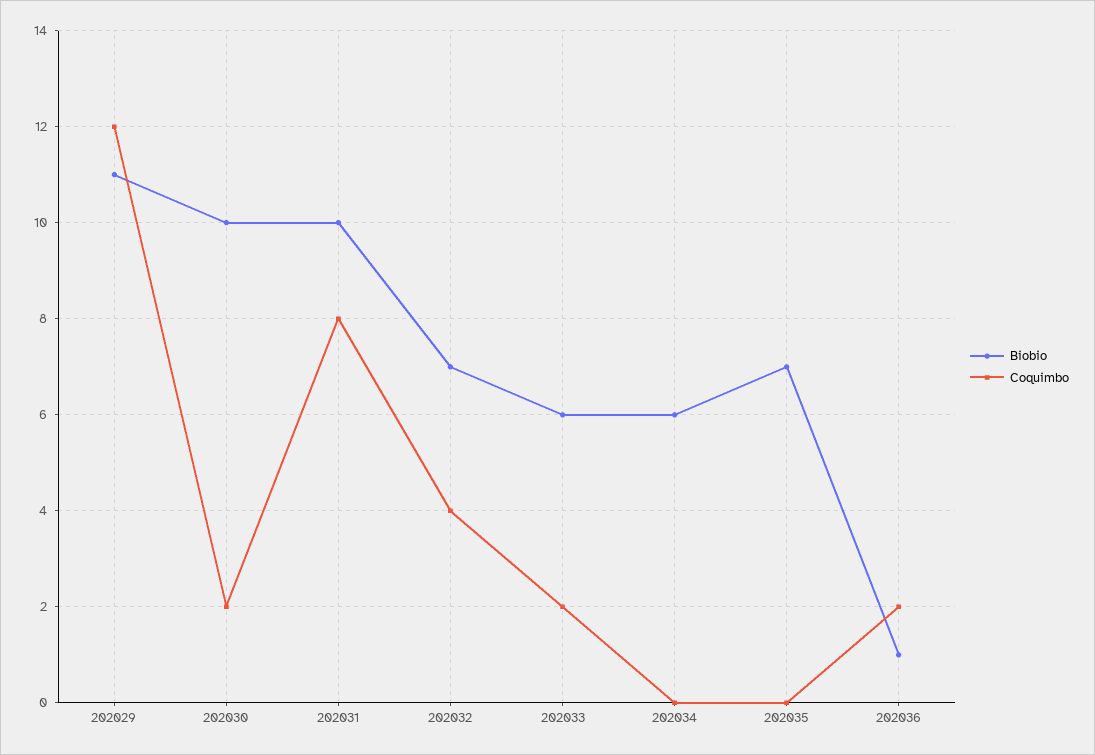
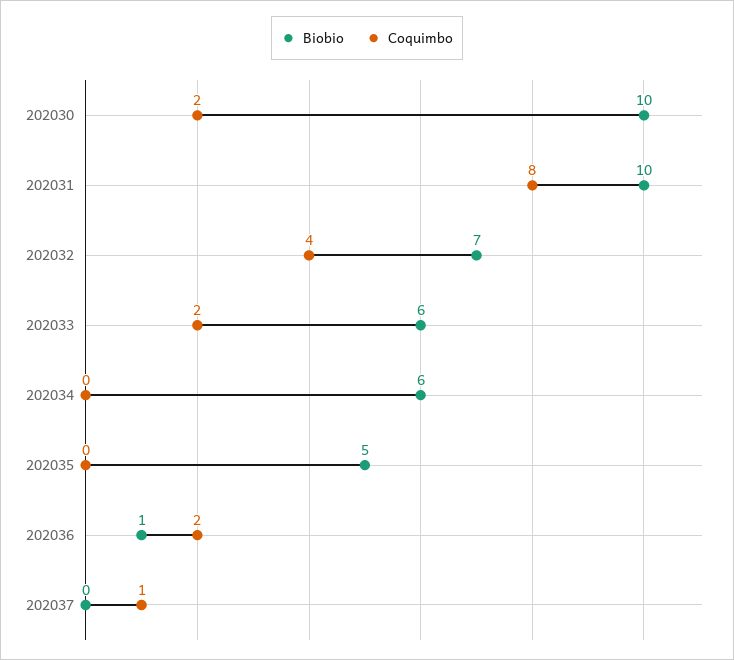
Biobio, 202029: 11 -> none
Coquimbo, 202029: 12 -> none
Biobio, 202035: 7 -> 5
Biobio, 202037: none -> 0
Coquimbo, 202037: none -> 1

